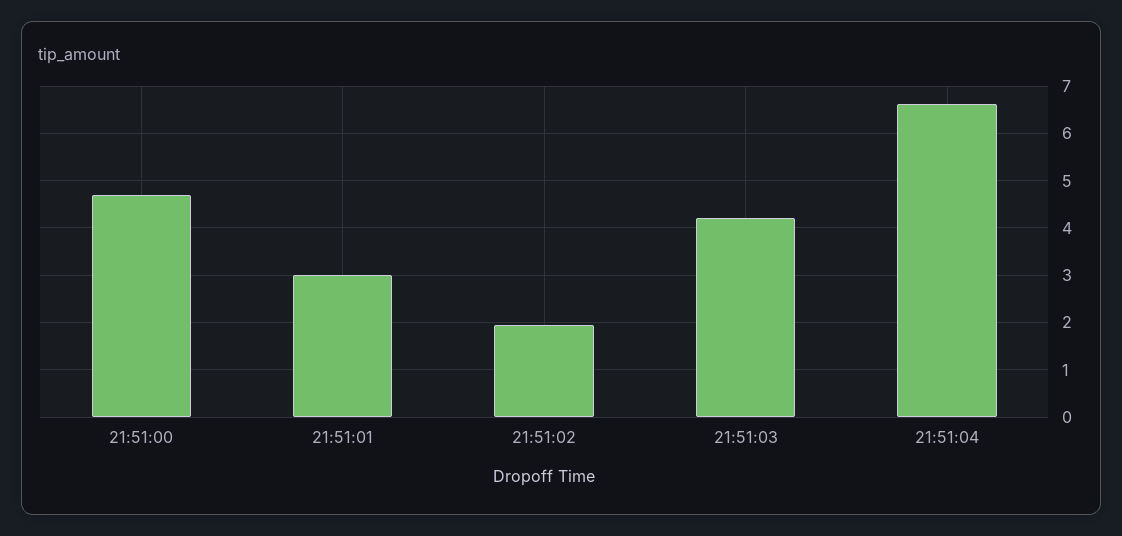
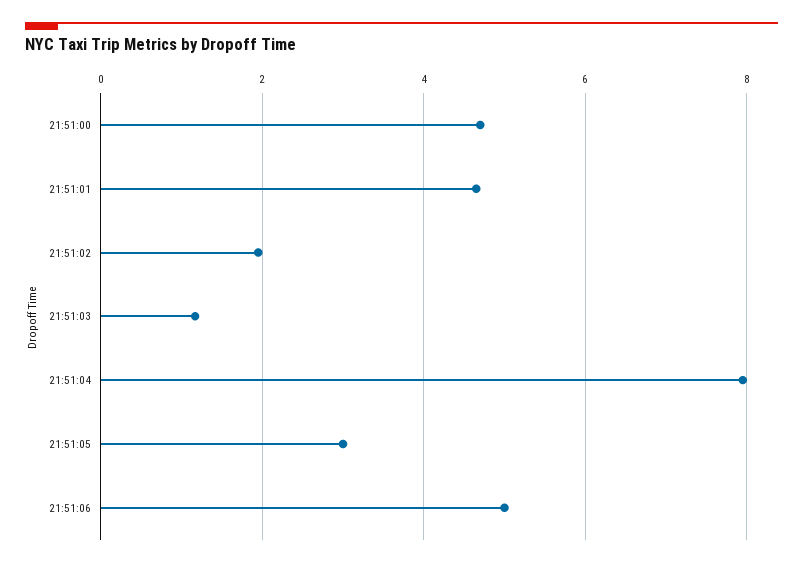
21:51:01: 3 -> 4.6
21:51:03: 4.2 -> 1.2
21:51:04: 6.6 -> 8
21:51:05: none -> 3
21:51:06: none -> 5

